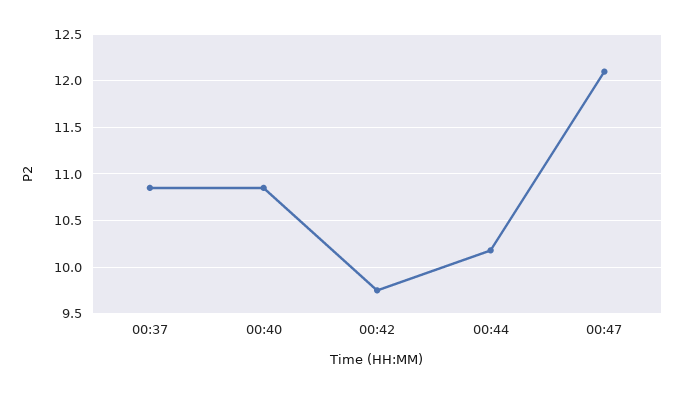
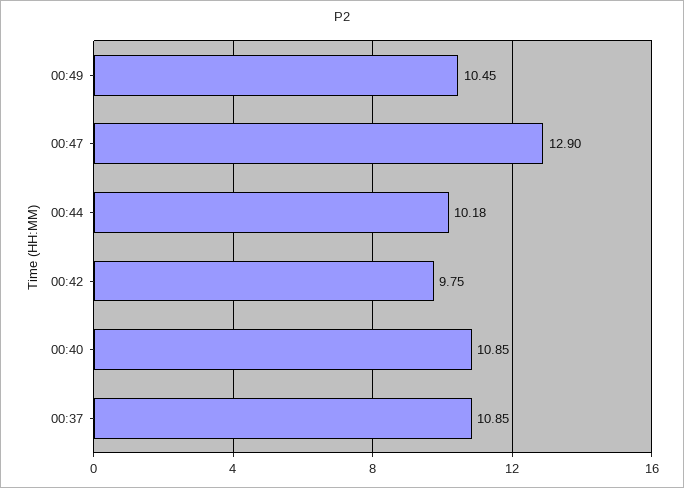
00:47: 12.1 -> 12.9
00:49: none -> 10.45

